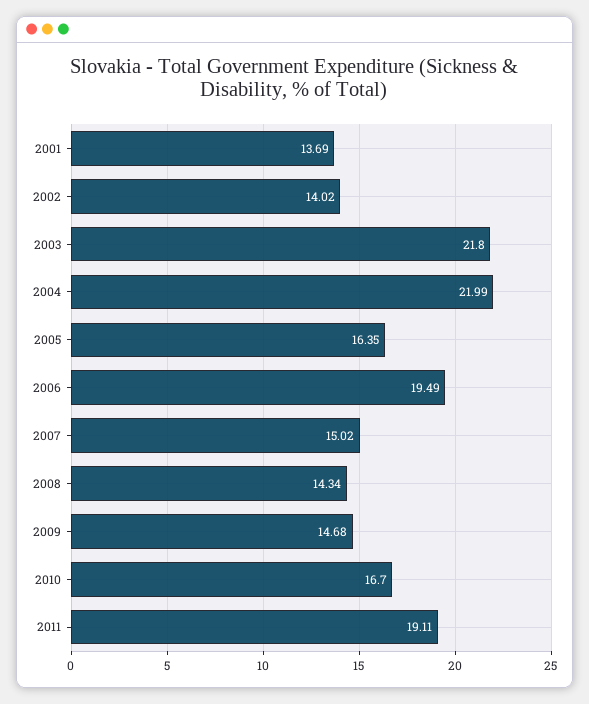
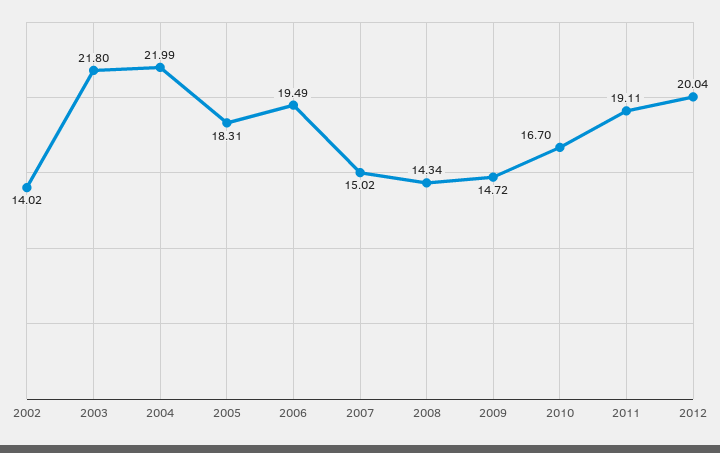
2001: 13.69 -> none
2005: 16.35 -> 18.31
2009: 14.68 -> 14.72
2012: none -> 20.04

